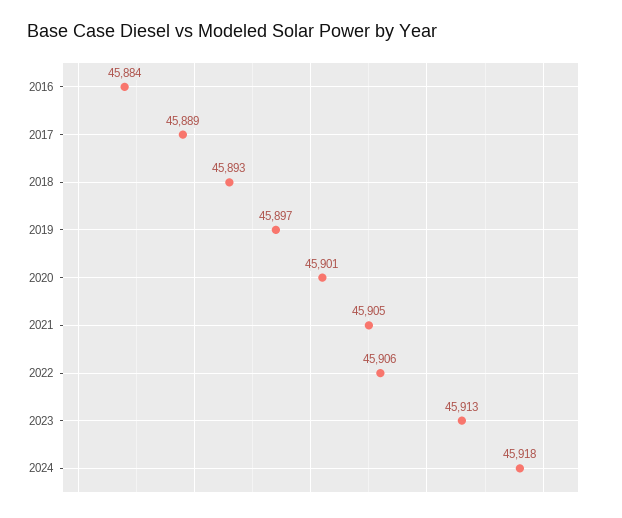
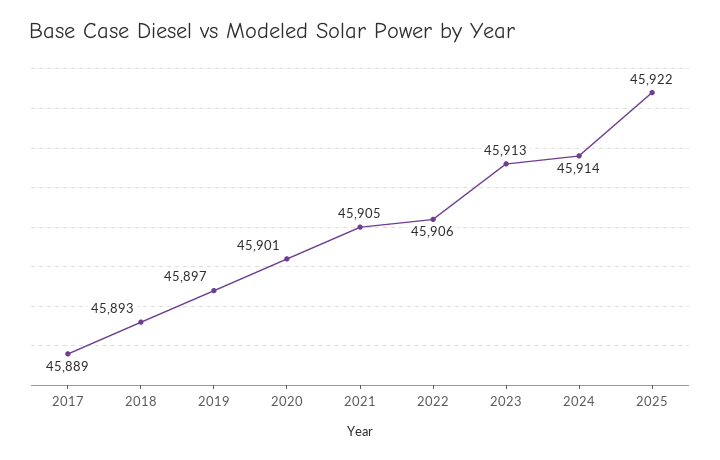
2016: 45884 -> none
2024: 45918 -> 45914
2025: none -> 45922

